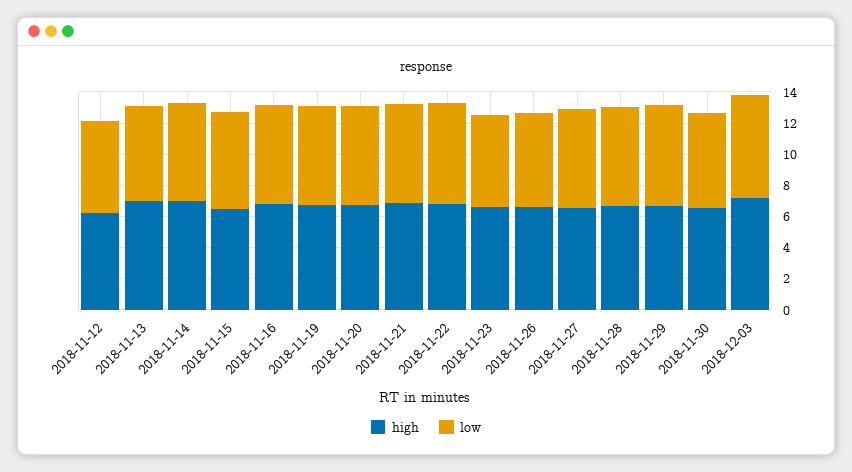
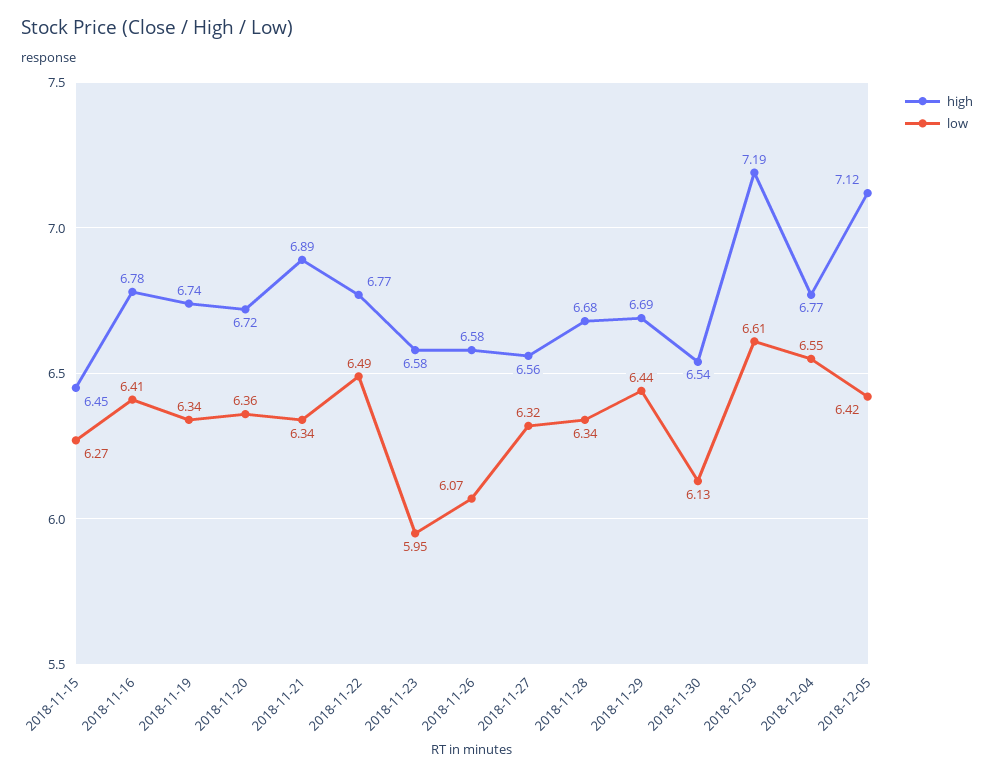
high, 2018-11-12: 6 -> none
low, 2018-11-12: 6 -> none
high, 2018-11-13: 7 -> none
low, 2018-11-13: 6 -> none
high, 2018-11-14: 7 -> none
low, 2018-11-14: 6 -> none
high, 2018-12-04: none -> 6.77
low, 2018-12-04: none -> 6.55
high, 2018-12-05: none -> 7.12
low, 2018-12-05: none -> 6.42

